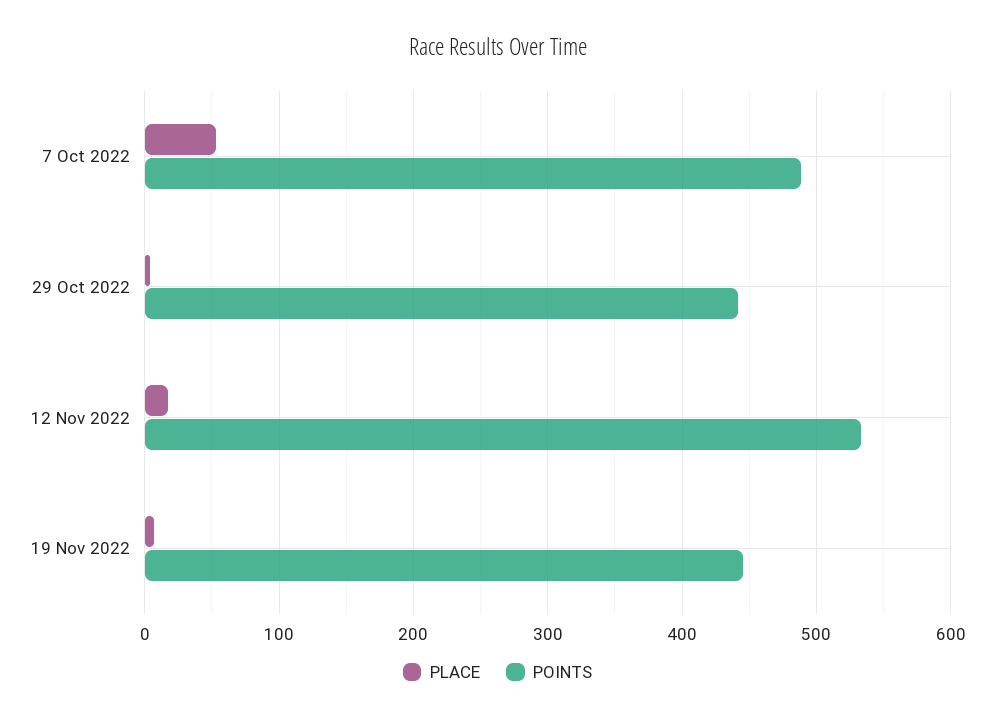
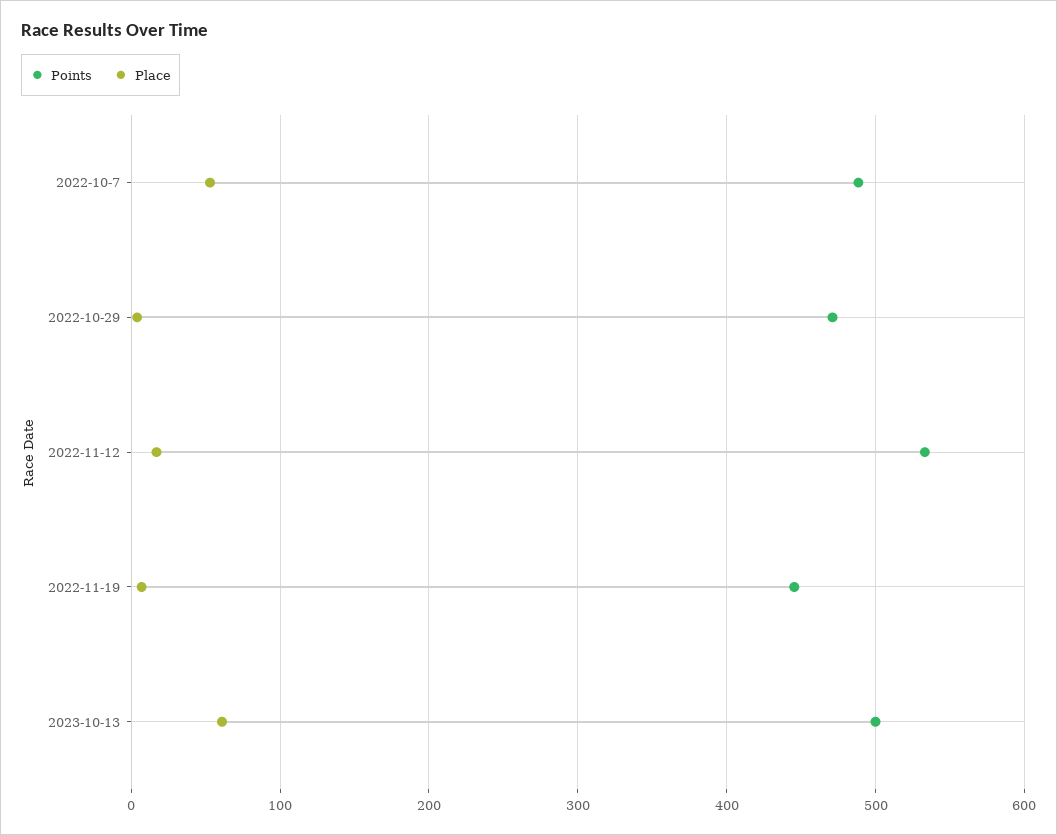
POINTS, 29 Oct 2022: 440 -> 470
POINTS, 2023-10-13: none -> 500
PLACE, 2023-10-13: none -> 60

